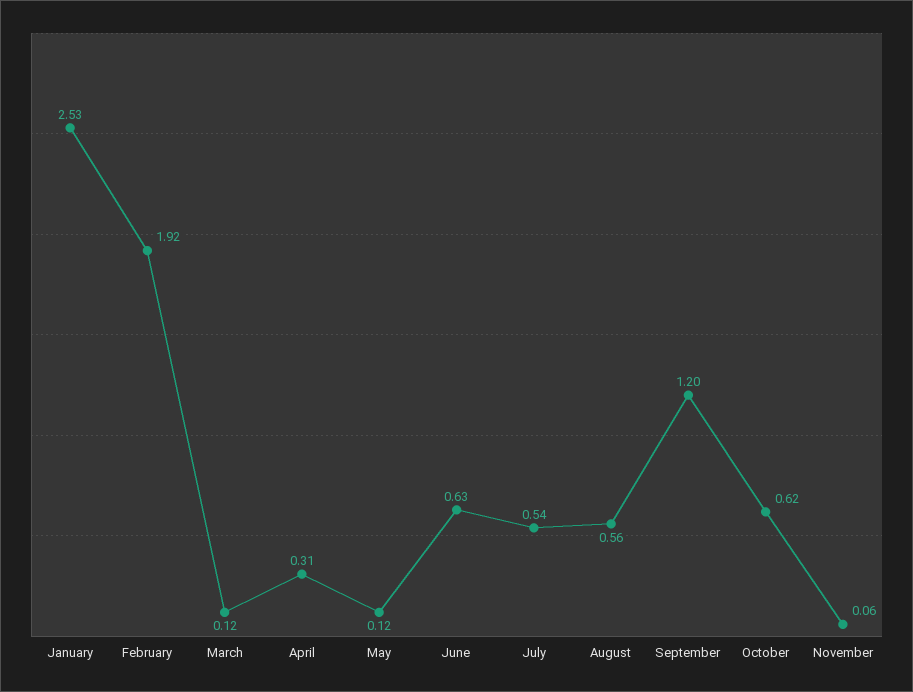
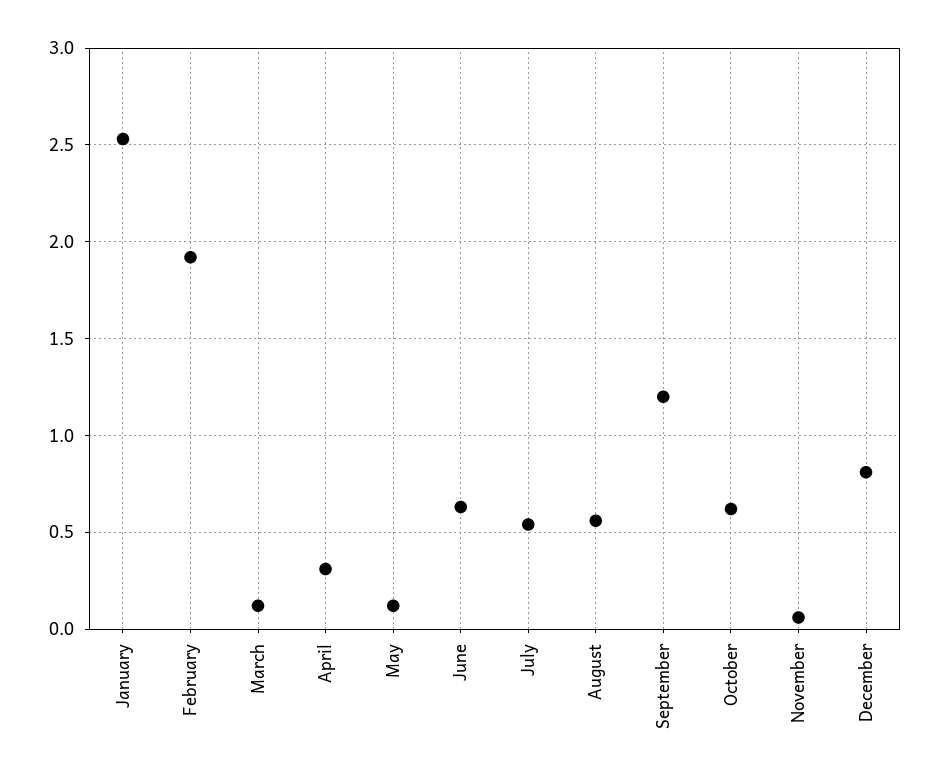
December: none -> 0.8

